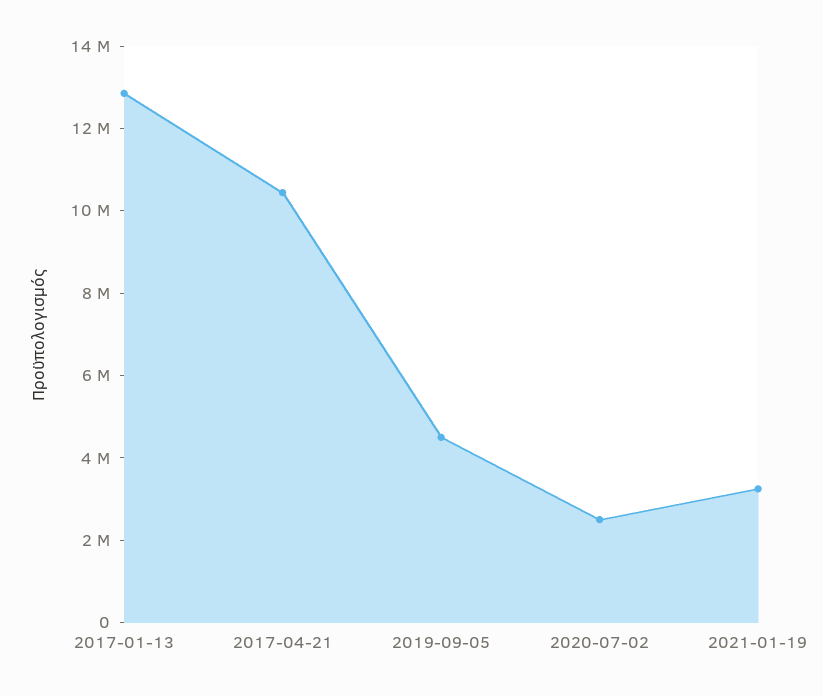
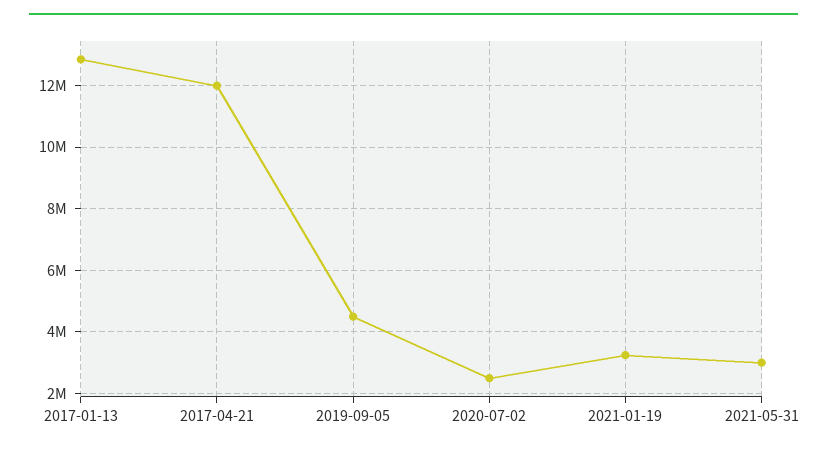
2017-04-21: 10500000 -> 12000000
2021-05-31: none -> 3000000

